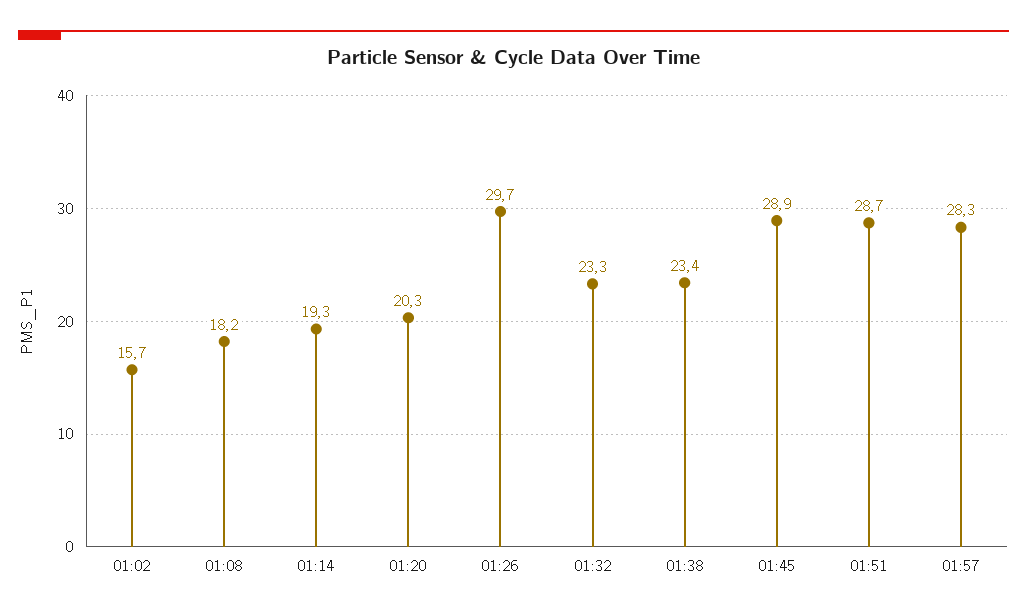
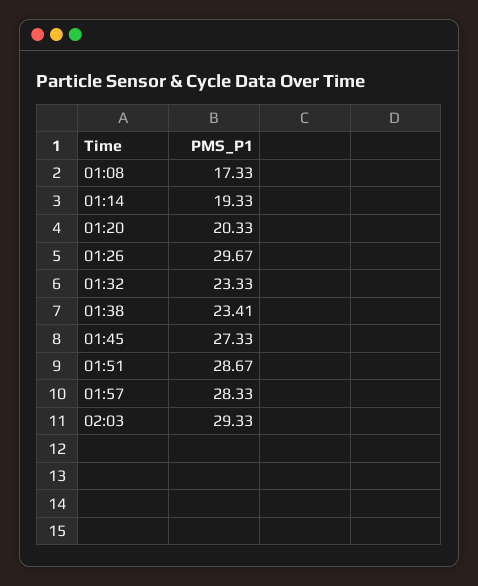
01:02: 15.7 -> none
01:08: 18.2 -> 17.33
01:45: 28.9 -> 27.33
02:03: none -> 29.33

